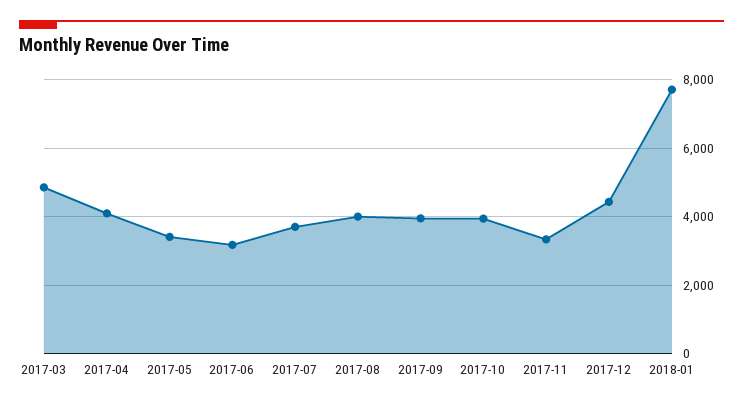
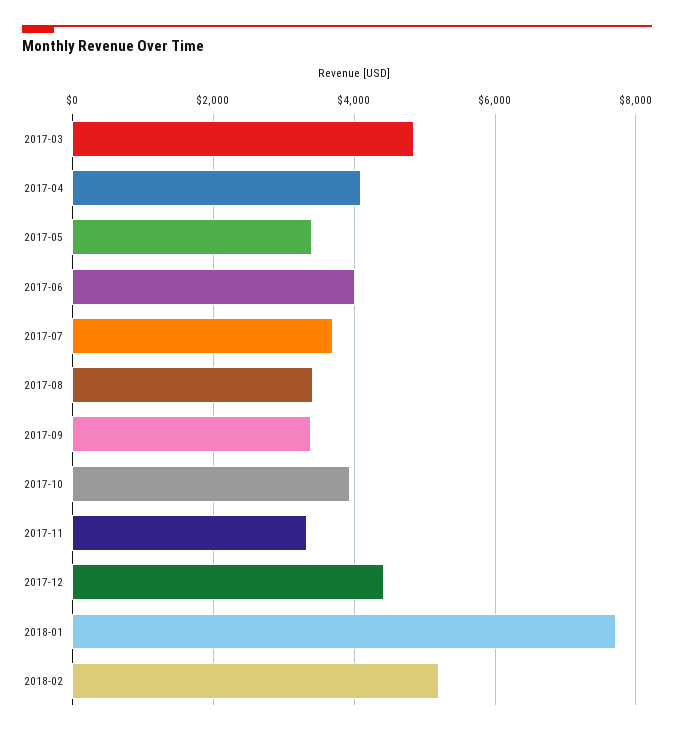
2017-06: 3200 -> 4000
2017-08: 4000 -> 3400
2017-09: 4000 -> 3400
2018-02: none -> 5200

